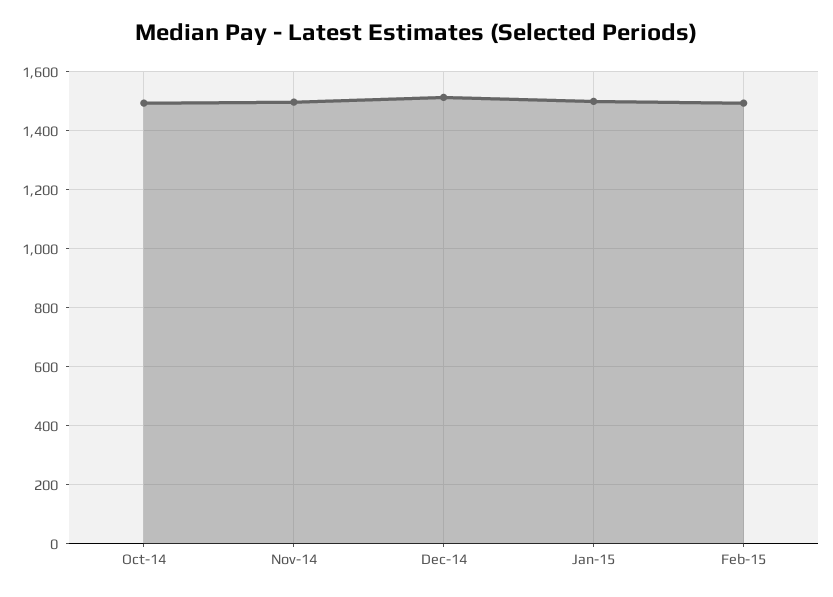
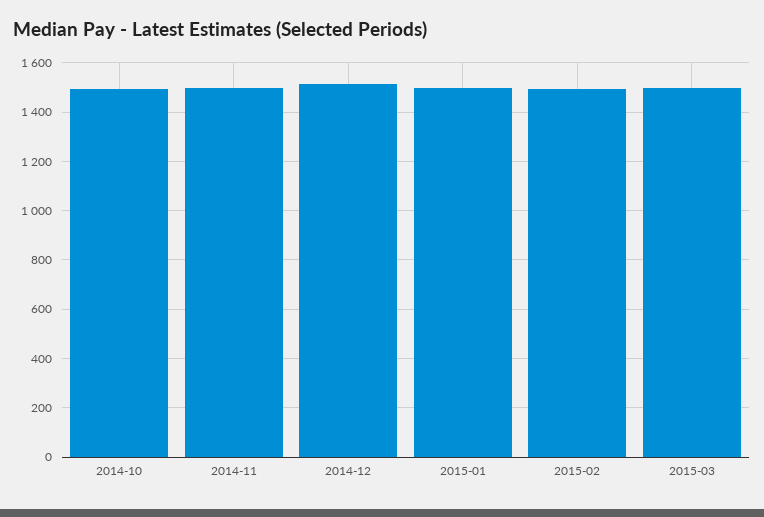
2015-03: none -> 1500

